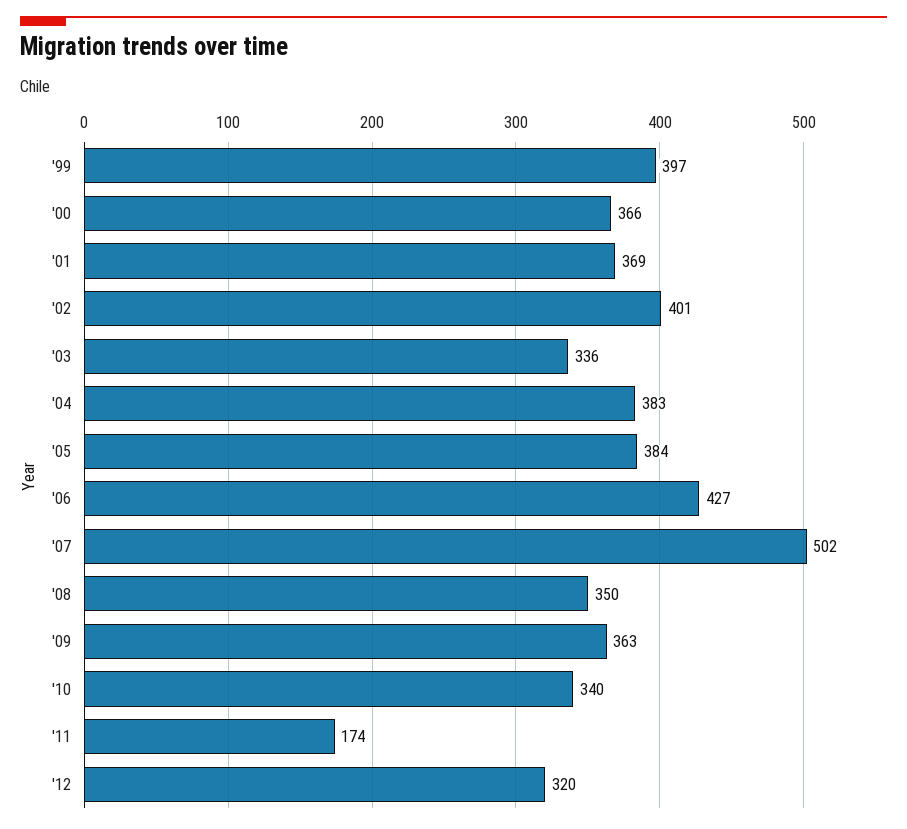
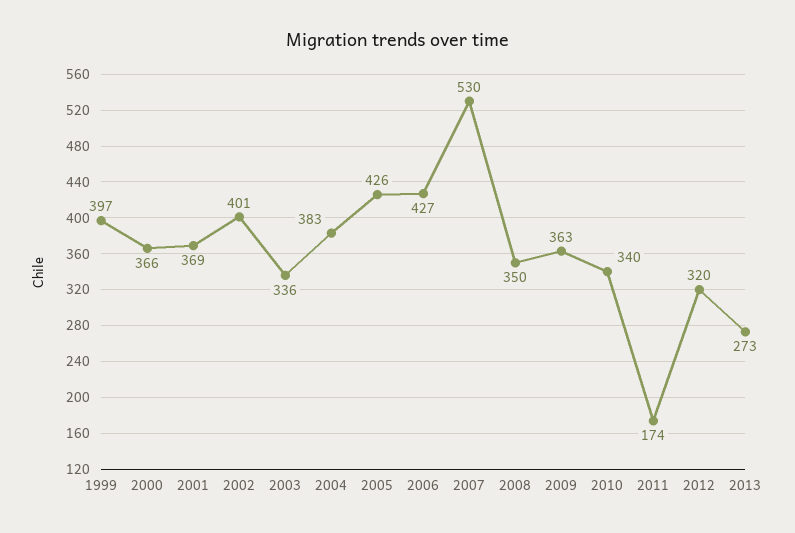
'05: 384 -> 426
'07: 502 -> 530
2013: none -> 273

